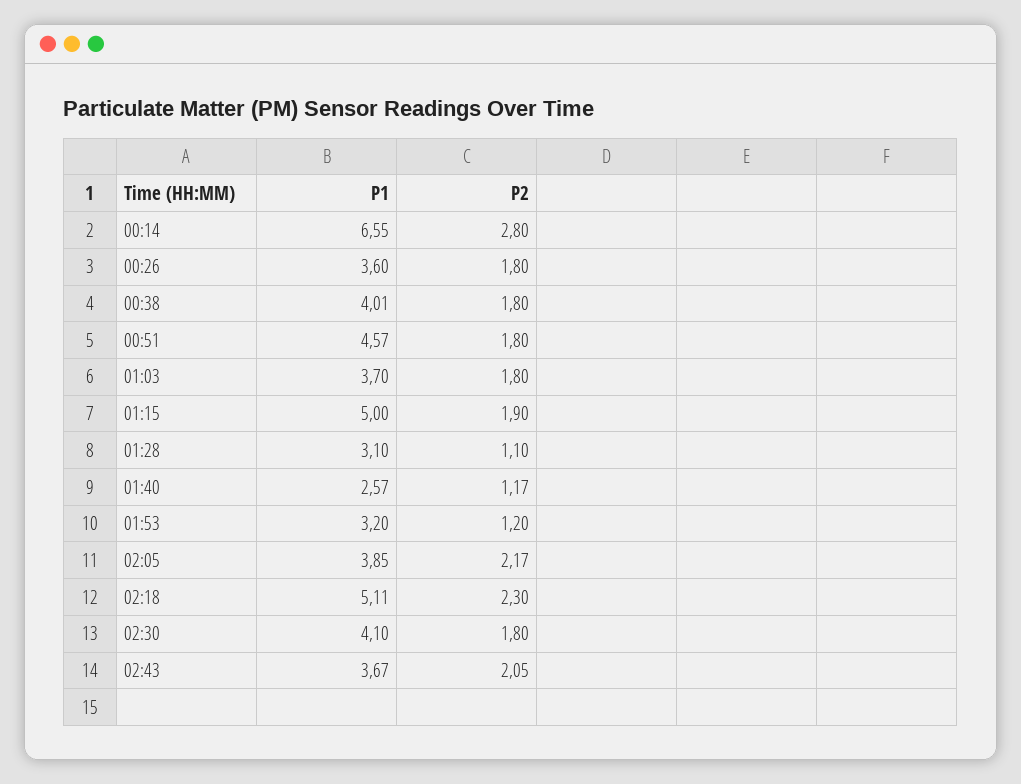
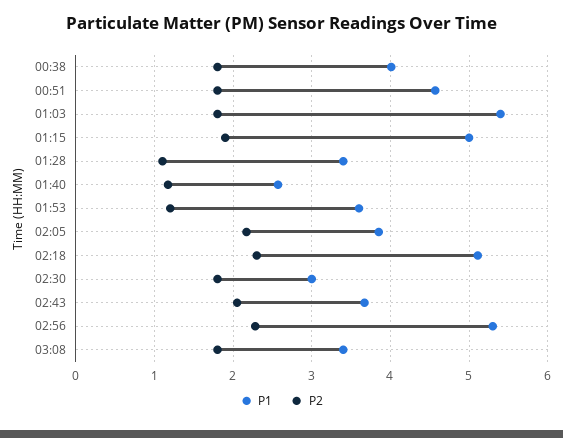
P1, 00:14: 6.55 -> none
P2, 00:14: 2.8 -> none
P1, 00:26: 3.6 -> none
P2, 00:26: 1.8 -> none
P1, 01:03: 3.7 -> 5.4
P1, 01:28: 3.1 -> 3.4
P1, 01:53: 3.2 -> 3.6
P1, 02:30: 4.1 -> 3
P1, 02:56: none -> 5.3
P2, 02:56: none -> 2.3
P1, 03:08: none -> 3.4
P2, 03:08: none -> 1.8

